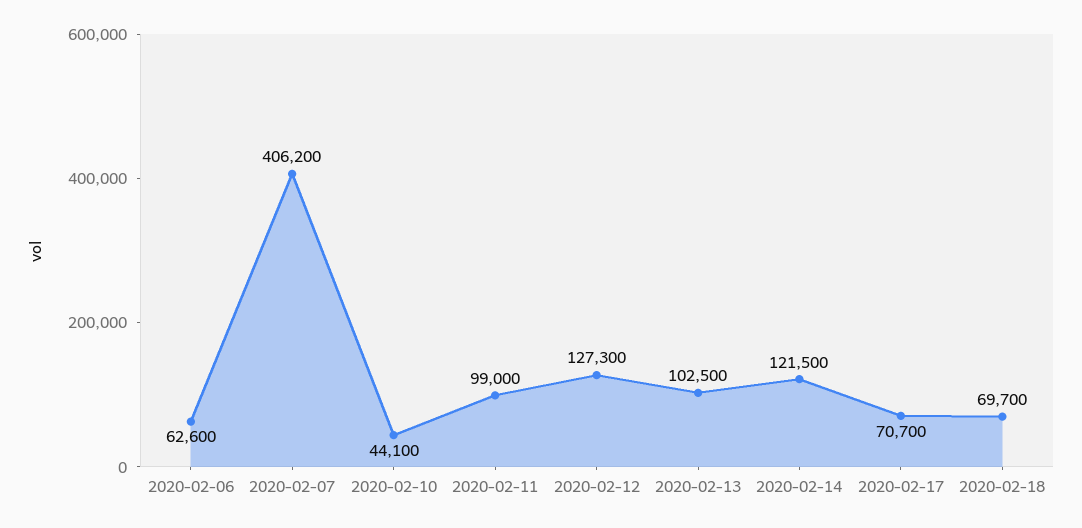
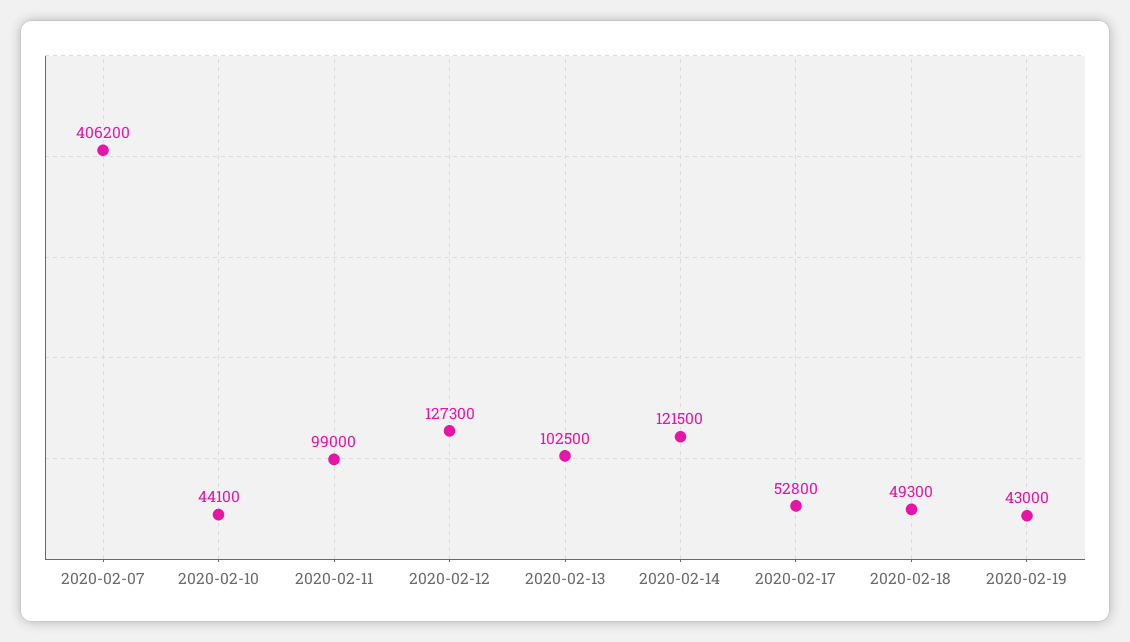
2020-02-06: 62600 -> none
2020-02-17: 70700 -> 52800
2020-02-18: 69700 -> 49300
2020-02-19: none -> 43000

